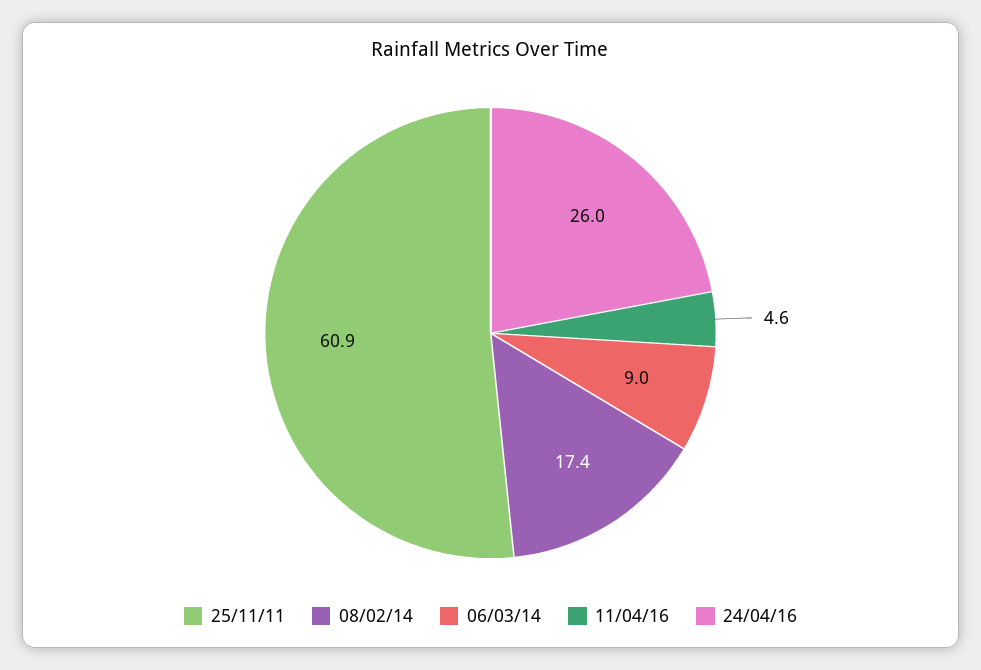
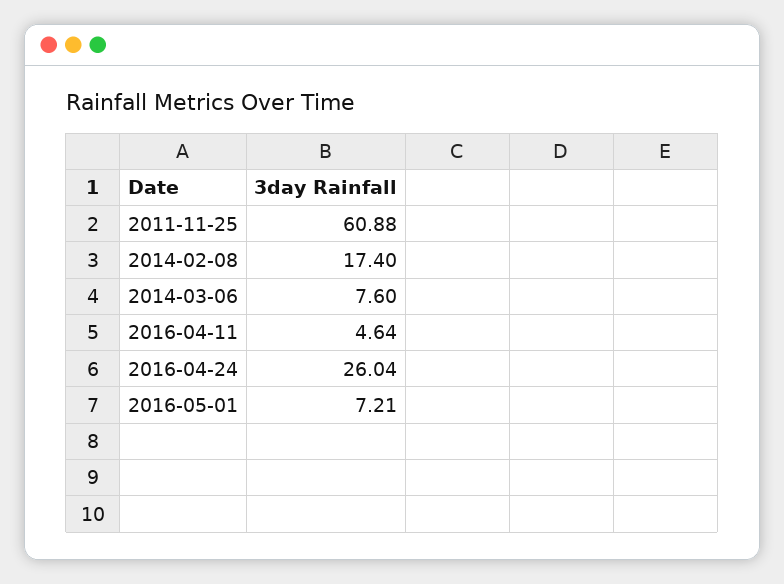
06/03/14: 9 -> 7.6
2016-05-01: none -> 7.21

